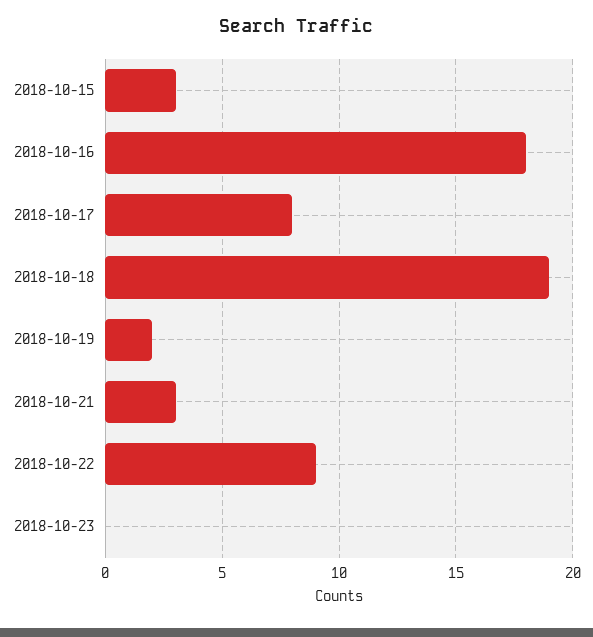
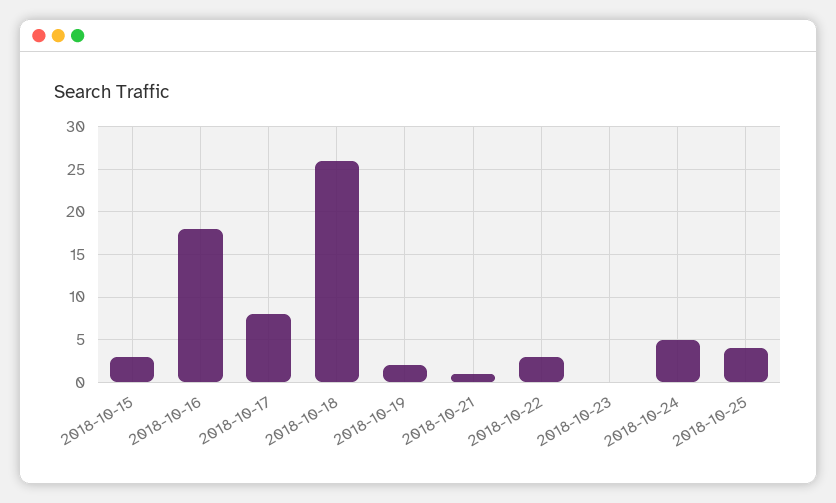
2018-10-18: 19 -> 26
2018-10-21: 3 -> 1
2018-10-22: 9 -> 3
2018-10-24: none -> 5
2018-10-25: none -> 4

